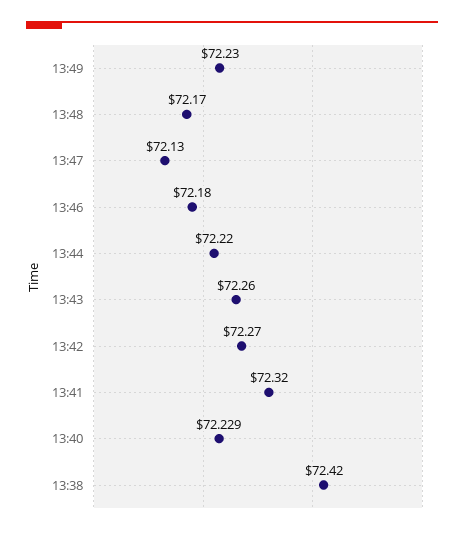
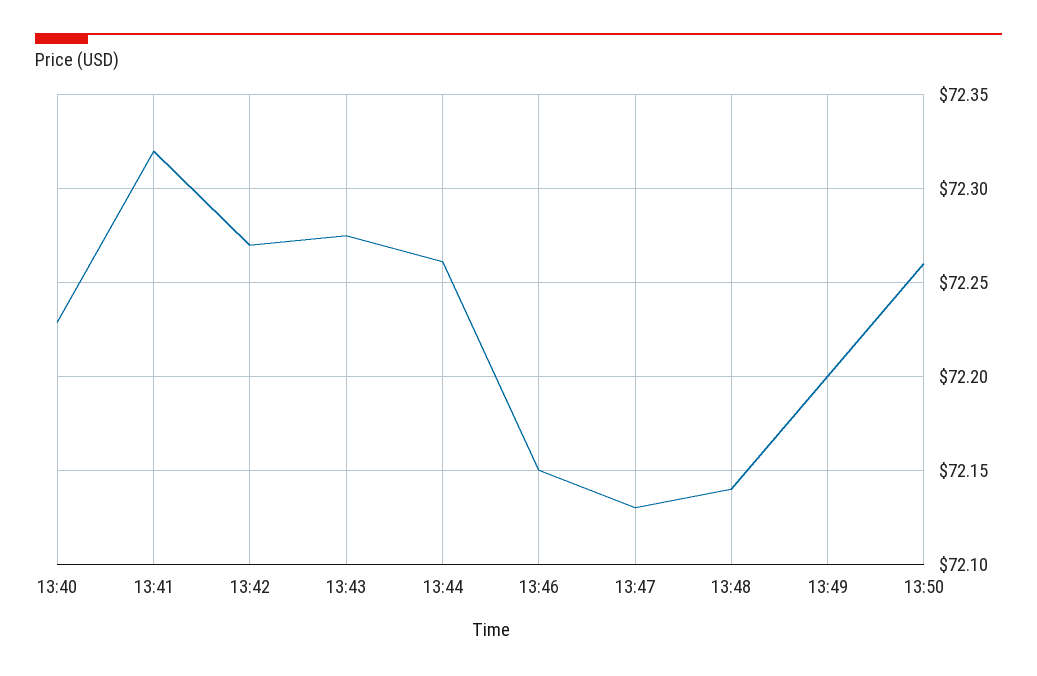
13:49: 72.23 -> 72.2
13:48: 72.17 -> 72.14
13:46: 72.18 -> 72.15
13:44: 72.22 -> 72.26
13:43: 72.26 -> 72.275
13:38: 72.42 -> none
13:50: none -> 72.26

